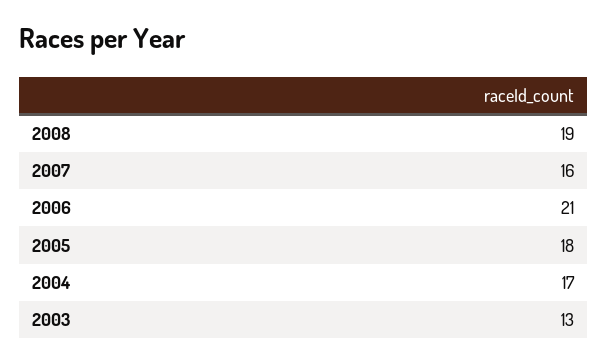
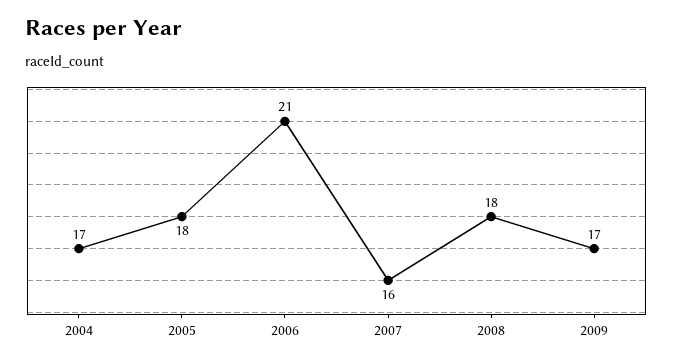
2008: 19 -> 18
2003: 13 -> none
2009: none -> 17

